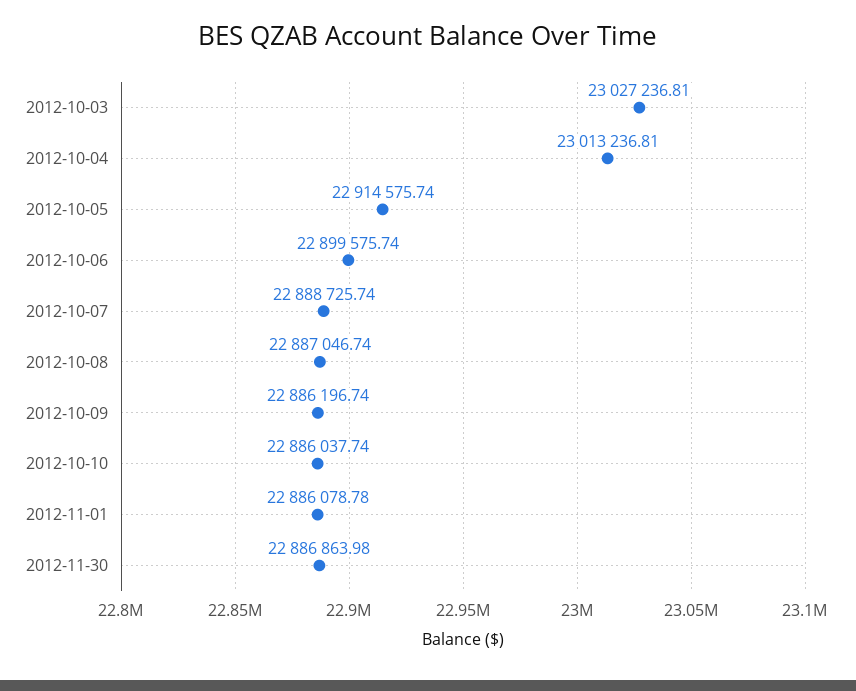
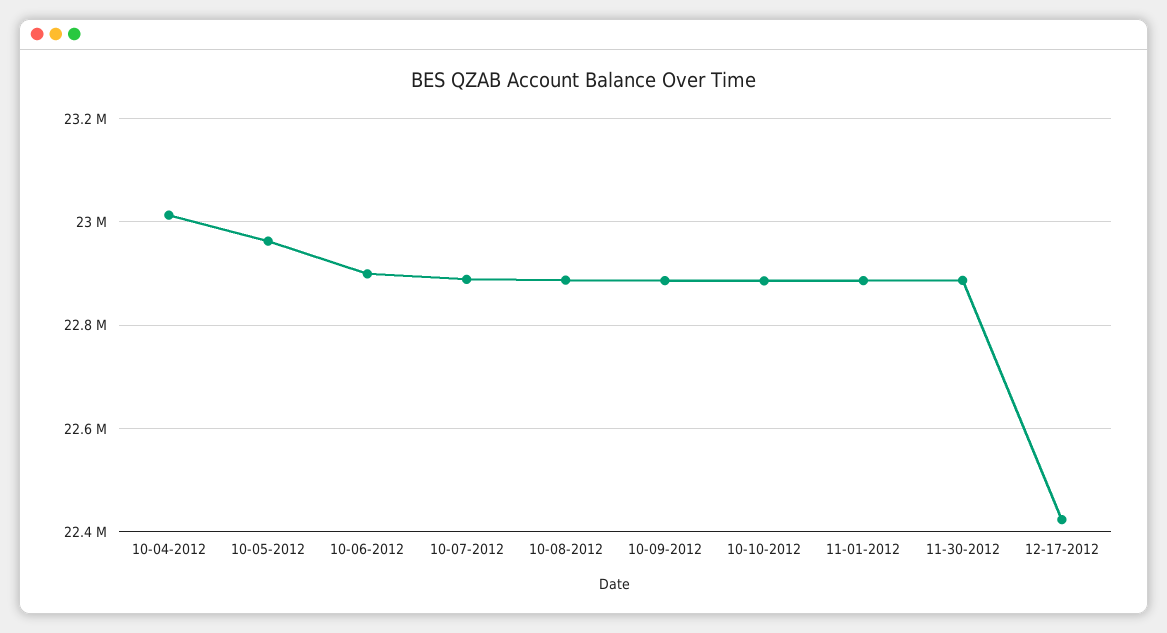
2012-10-03: 23027236.81 -> none
2012-10-05: 22914575.74 -> 22960000
12-17-2012: none -> 22420000

